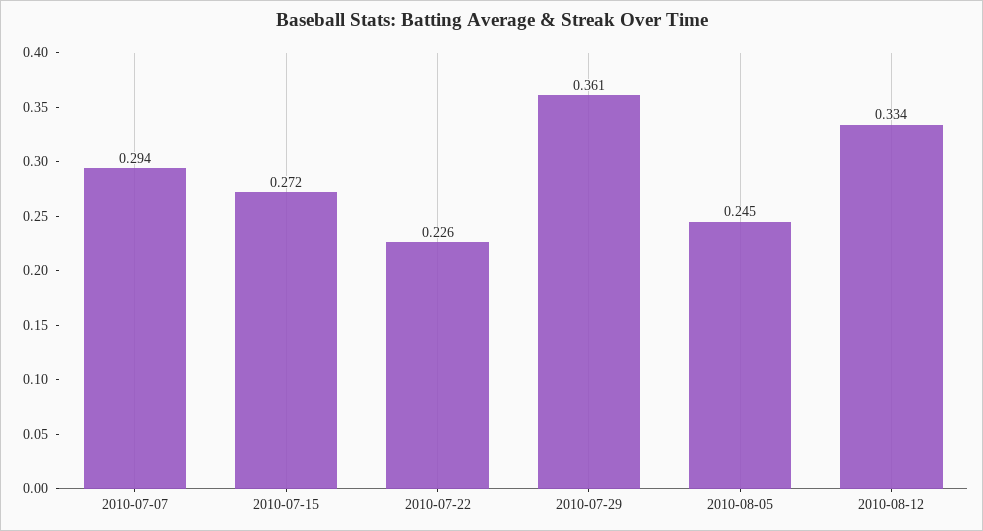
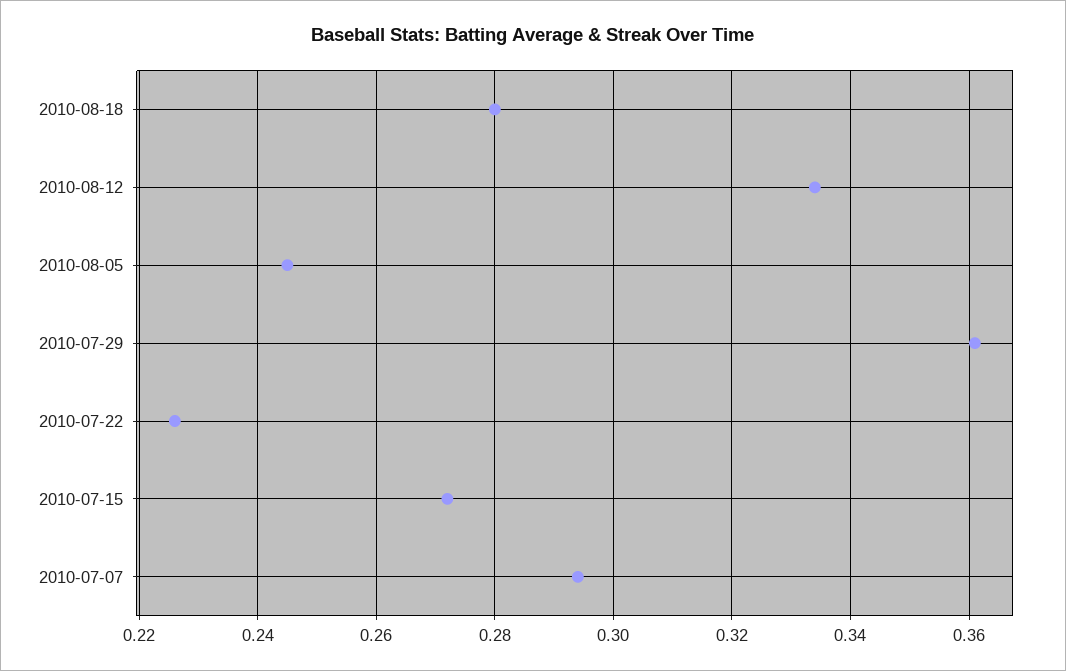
2010-08-18: none -> 0.28

